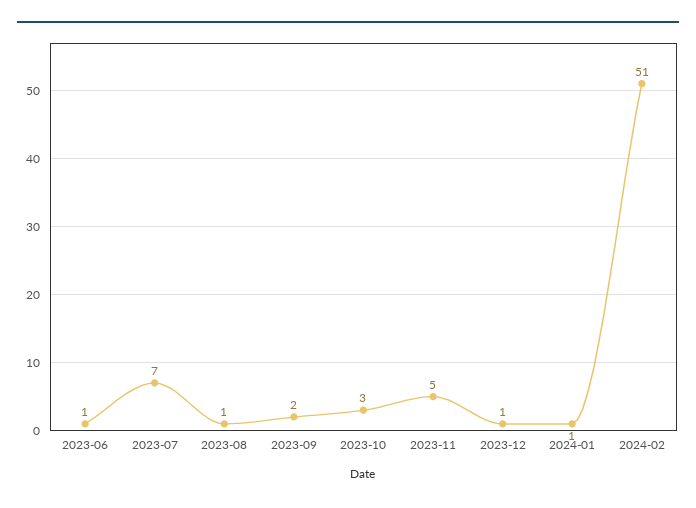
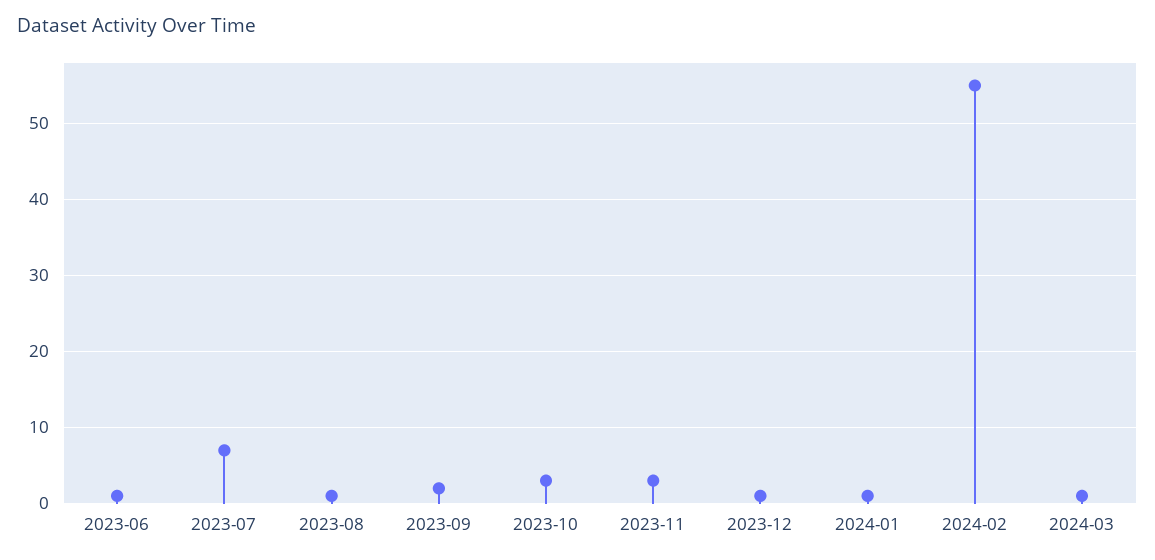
2023-11: 5 -> 3
2024-02: 51 -> 55
2024-03: none -> 1

